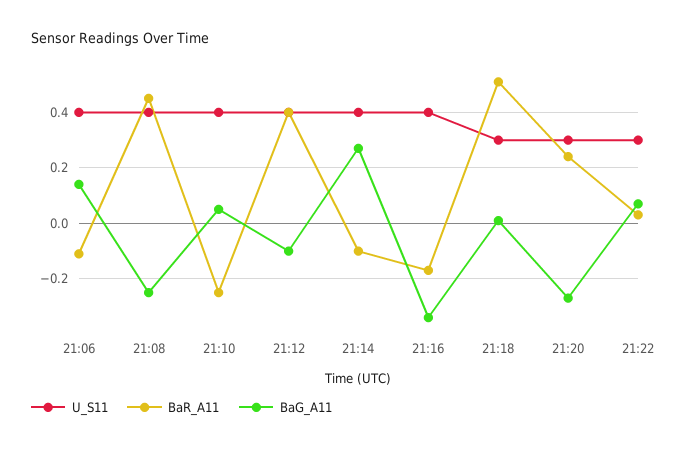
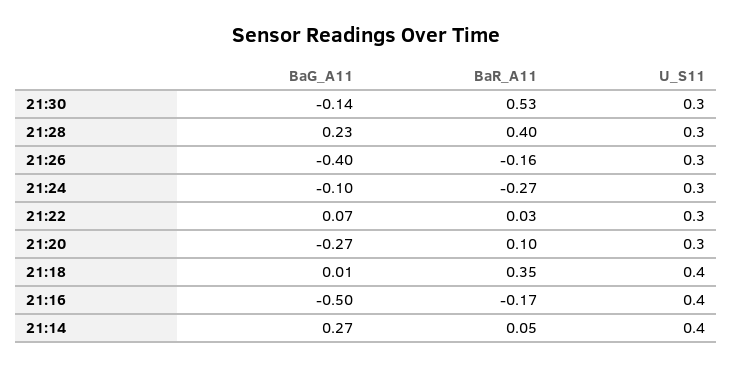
U_S11, 21:06: 0.4 -> none
BaR_A11, 21:06: -0.1 -> none
BaG_A11, 21:06: 0.15 -> none
U_S11, 21:08: 0.4 -> none
BaR_A11, 21:08: 0.45 -> none
BaG_A11, 21:08: -0.25 -> none
U_S11, 21:10: 0.4 -> none
BaR_A11, 21:10: -0.25 -> none
BaG_A11, 21:10: 0.05 -> none
U_S11, 21:12: 0.4 -> none
BaR_A11, 21:12: 0.4 -> none
BaG_A11, 21:12: -0.1 -> none
BaR_A11, 21:14: -0.1 -> 0.05
BaG_A11, 21:16: -0.35 -> -0.5
U_S11, 21:18: 0.3 -> 0.4
BaR_A11, 21:18: 0.5 -> 0.35
BaR_A11, 21:20: 0.25 -> 0.1
BaG_A11, 21:30: none -> -0.14
BaR_A11, 21:30: none -> 0.53
U_S11, 21:30: none -> 0.3
BaG_A11, 21:28: none -> 0.23
BaR_A11, 21:28: none -> 0.4
U_S11, 21:28: none -> 0.3
BaG_A11, 21:26: none -> -0.4
BaR_A11, 21:26: none -> -0.16
U_S11, 21:26: none -> 0.3
BaG_A11, 21:24: none -> -0.1
BaR_A11, 21:24: none -> -0.27
U_S11, 21:24: none -> 0.3

